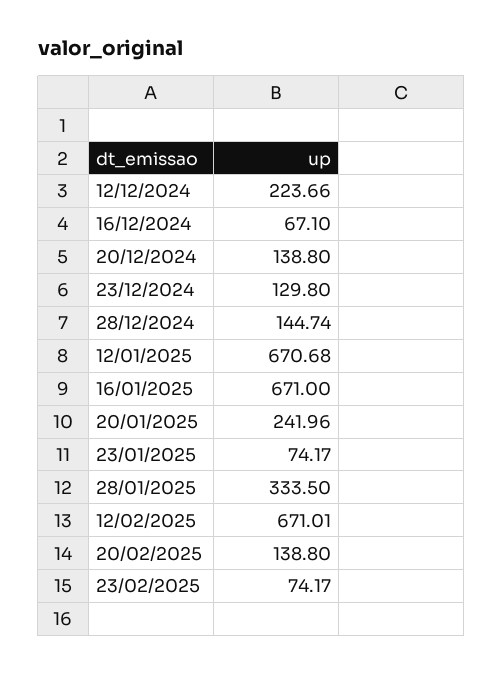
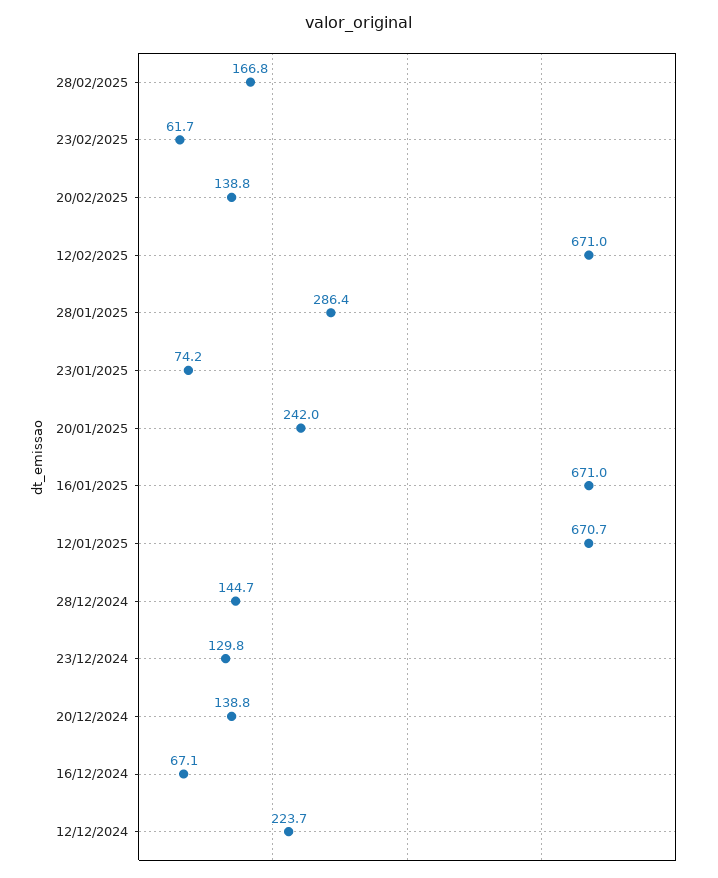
28/01/2025: 333.5 -> 286.4
23/02/2025: 74.17 -> 61.7
28/02/2025: none -> 166.8

